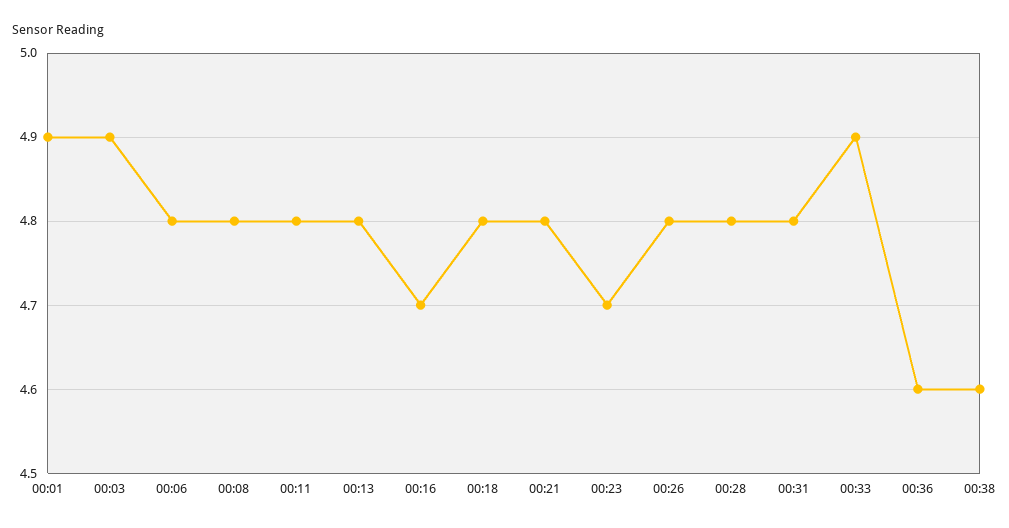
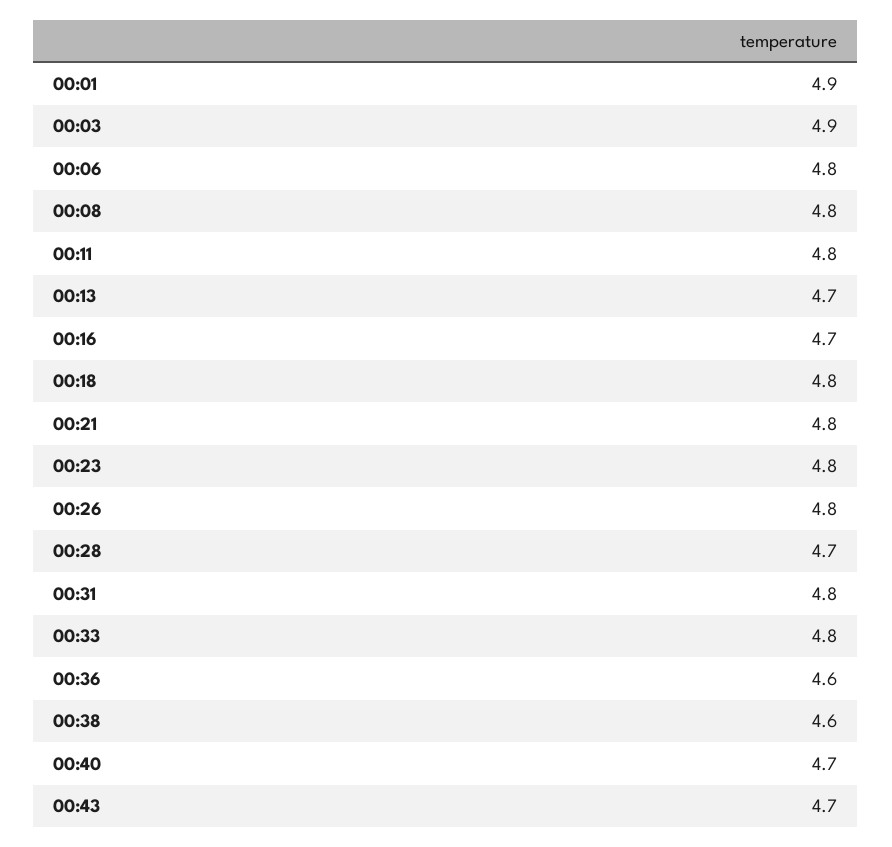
00:13: 4.8 -> 4.7
00:23: 4.7 -> 4.8
00:28: 4.8 -> 4.7
00:33: 4.9 -> 4.8
00:40: none -> 4.7
00:43: none -> 4.7

